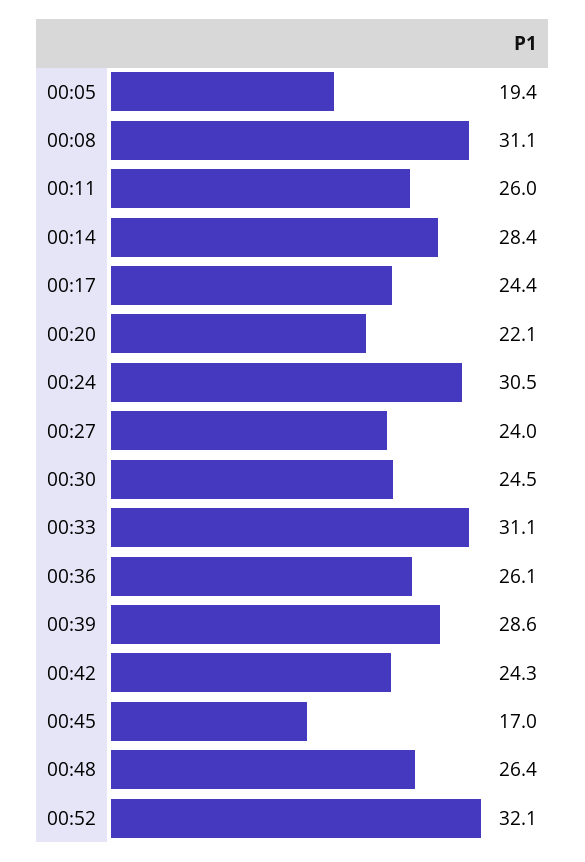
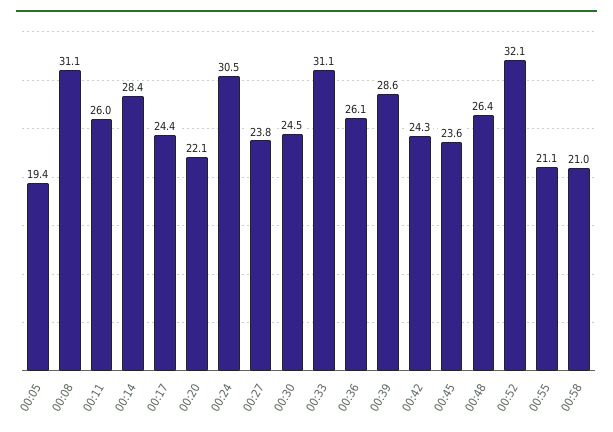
00:27: 24 -> 23.8
00:45: 17 -> 23.6
00:55: none -> 21.1
00:58: none -> 21

